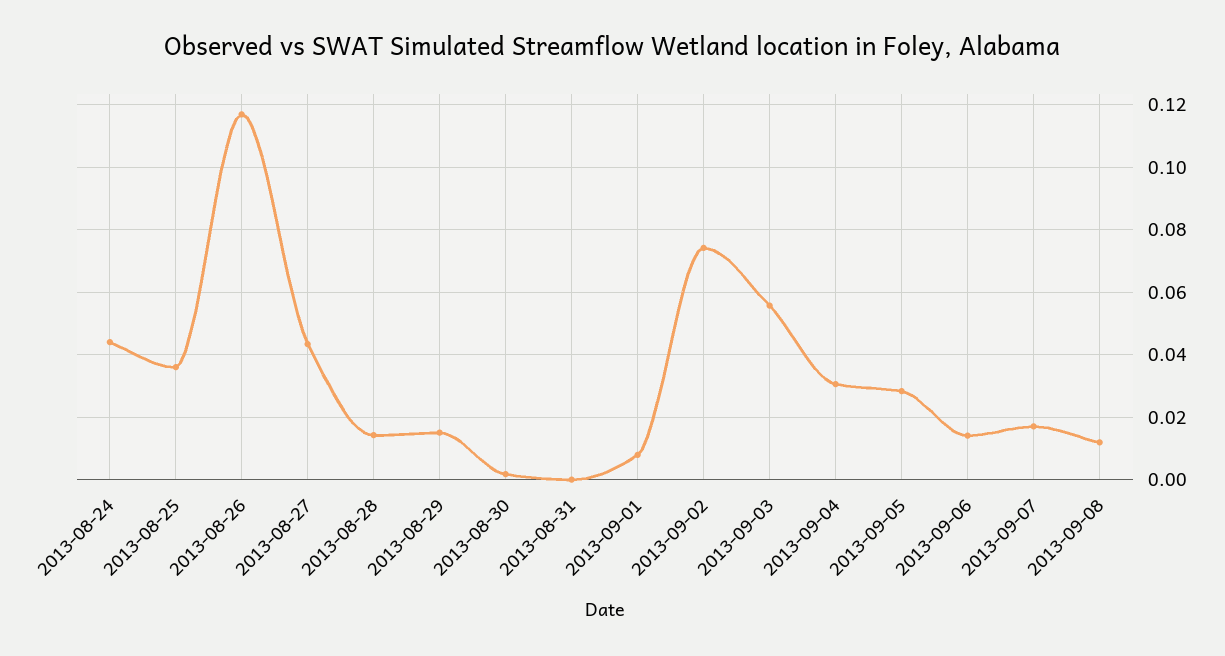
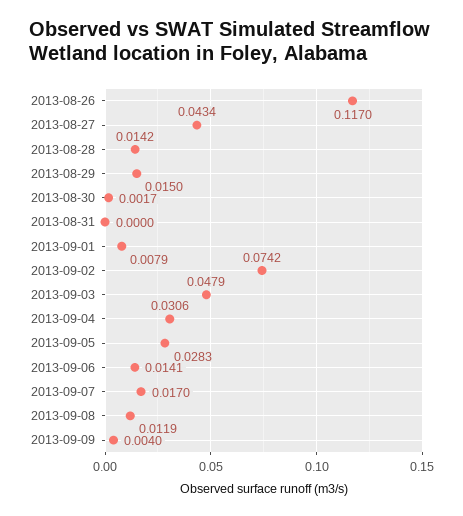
2013-08-24: 0.044 -> none
2013-08-25: 0.036 -> none
2013-09-03: 0.056 -> 0.0479
2013-09-09: none -> 0.004

